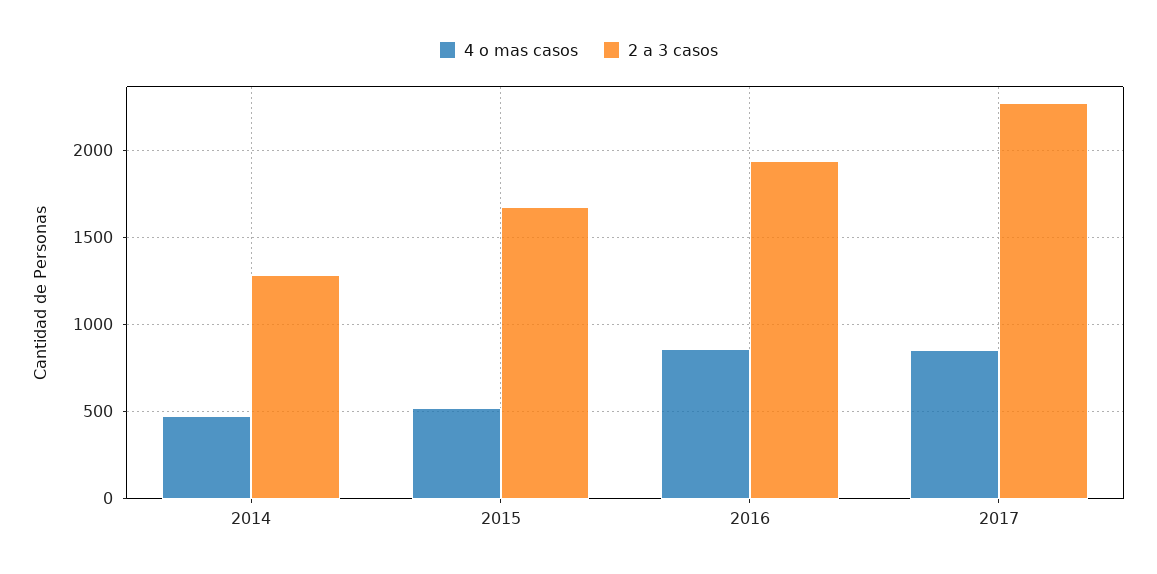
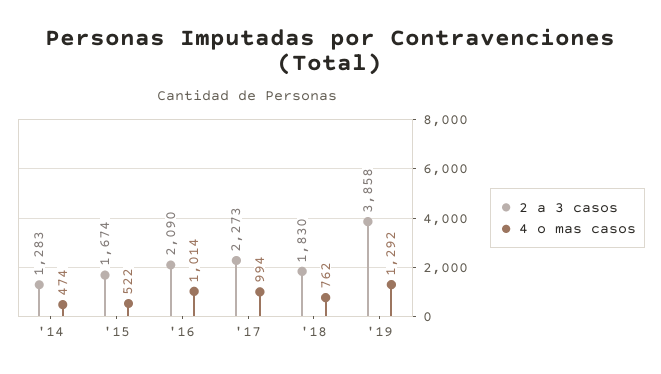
4 o mas casos, 2016: 850 -> 1014
2 a 3 casos, 2016: 1950 -> 2090
4 o mas casos, 2017: 850 -> 994
2 a 3 casos, '18: none -> 1830
4 o mas casos, '18: none -> 762
2 a 3 casos, '19: none -> 3858
4 o mas casos, '19: none -> 1292

